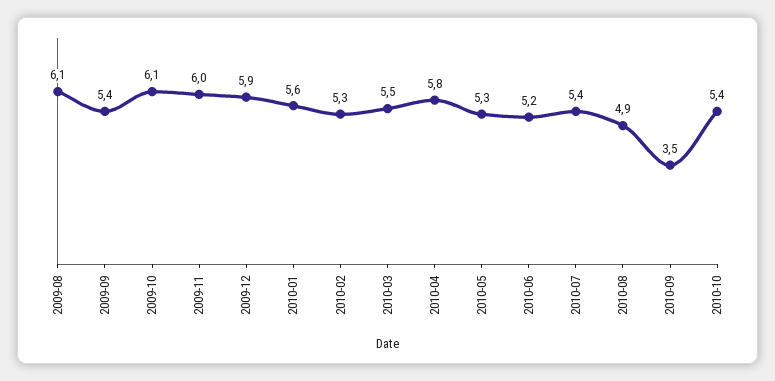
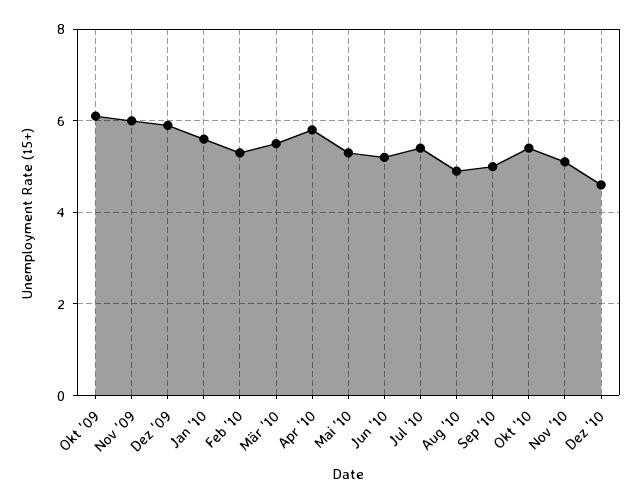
2009-08: 6.1 -> none
2009-09: 5.4 -> none
2010-09: 3.5 -> 5
Nov '10: none -> 5
Dez '10: none -> 4.5

